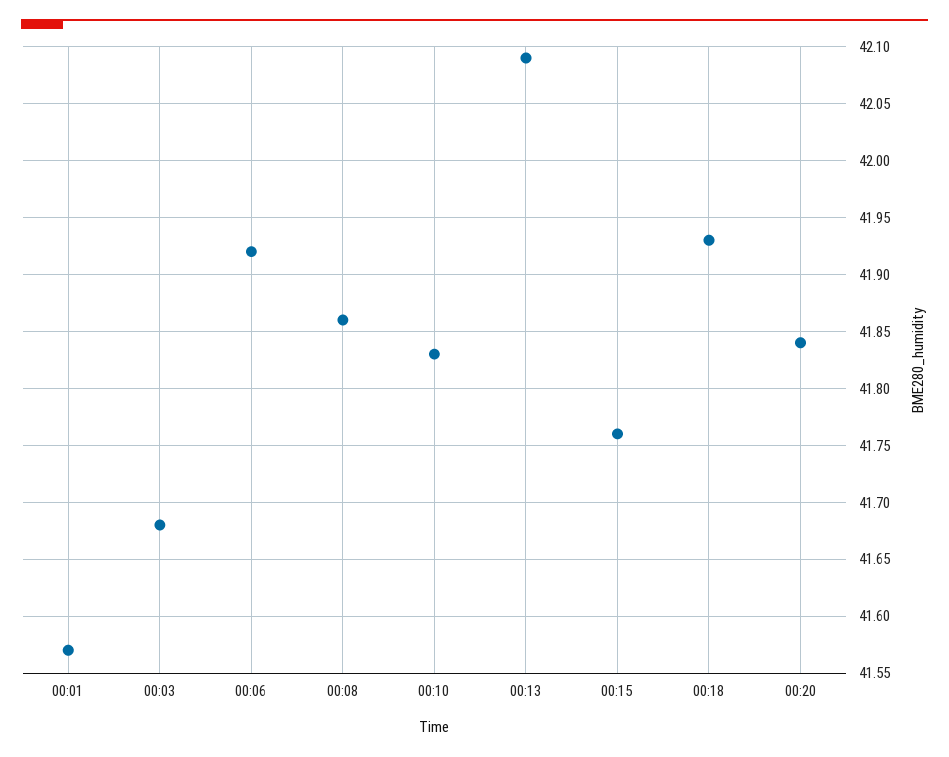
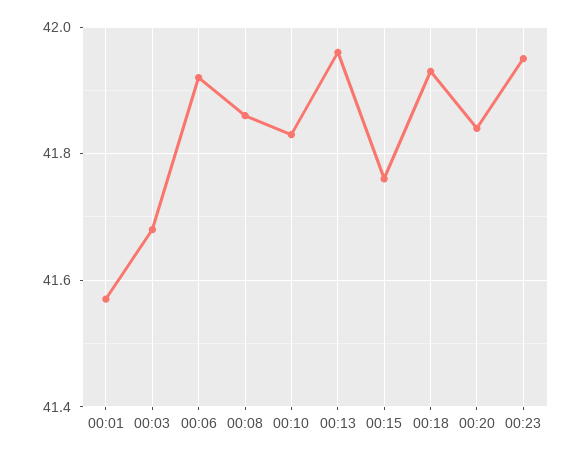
00:13: 42.09 -> 41.95
00:23: none -> 41.95

